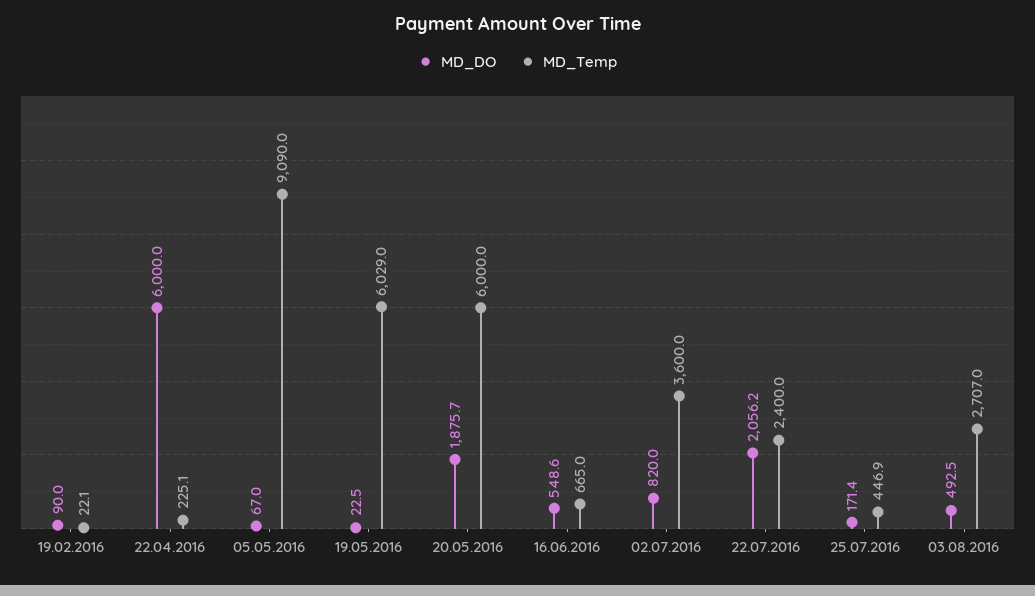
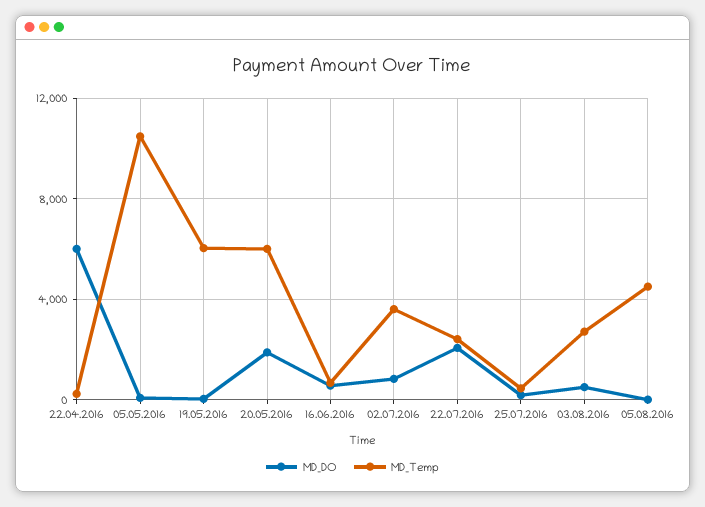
MD_DO, 19.02.2016: 90 -> none
MD_Temp, 19.02.2016: 22.1 -> none
MD_Temp, 05.05.2016: 9090 -> 10500
MD_DO, 05.08.2016: none -> 0
MD_Temp, 05.08.2016: none -> 4500

